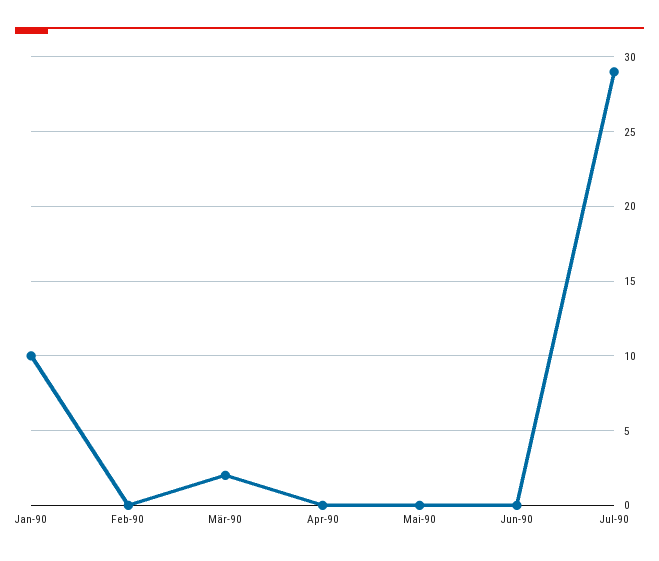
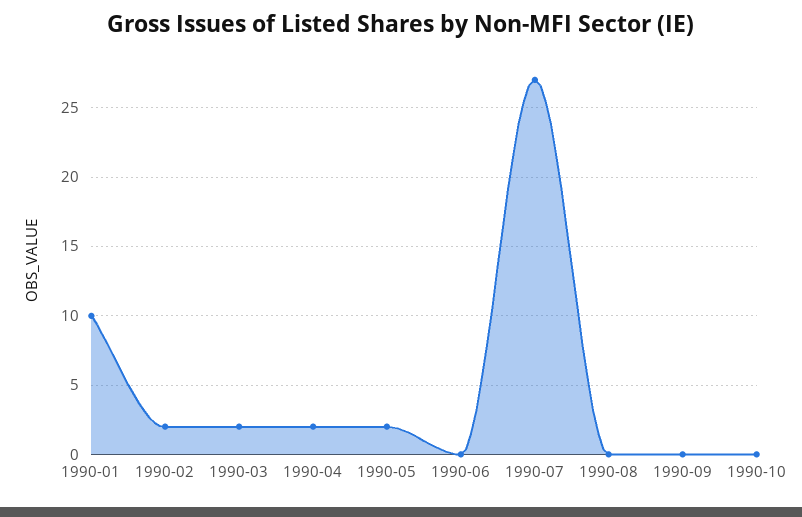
Feb-90: 0 -> 2
Apr-90: 0 -> 2
Mai-90: 0 -> 2
Jul-90: 29 -> 27
1990-08: none -> 0
1990-09: none -> 0
1990-10: none -> 0

